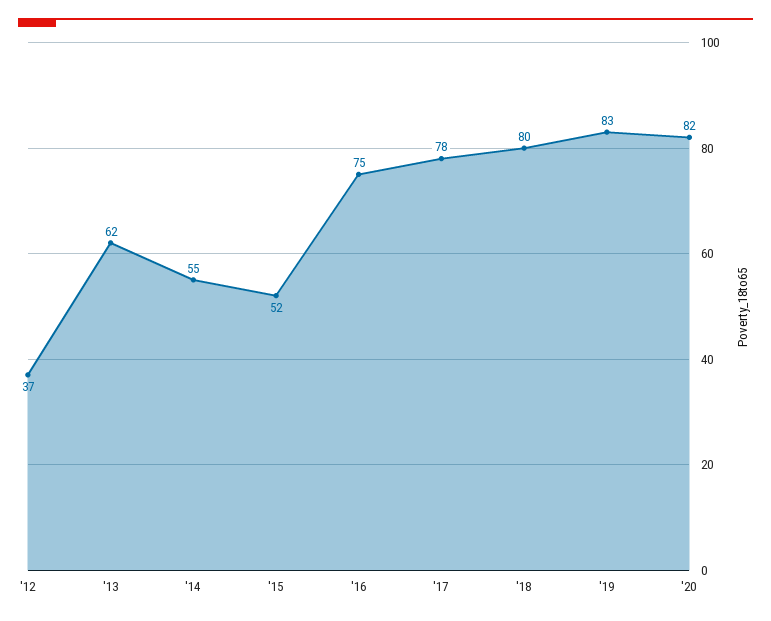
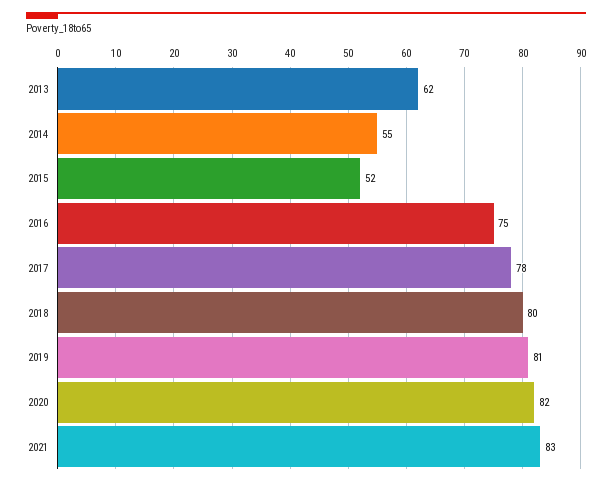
'12: 37 -> none
'19: 83 -> 81
2021: none -> 83

